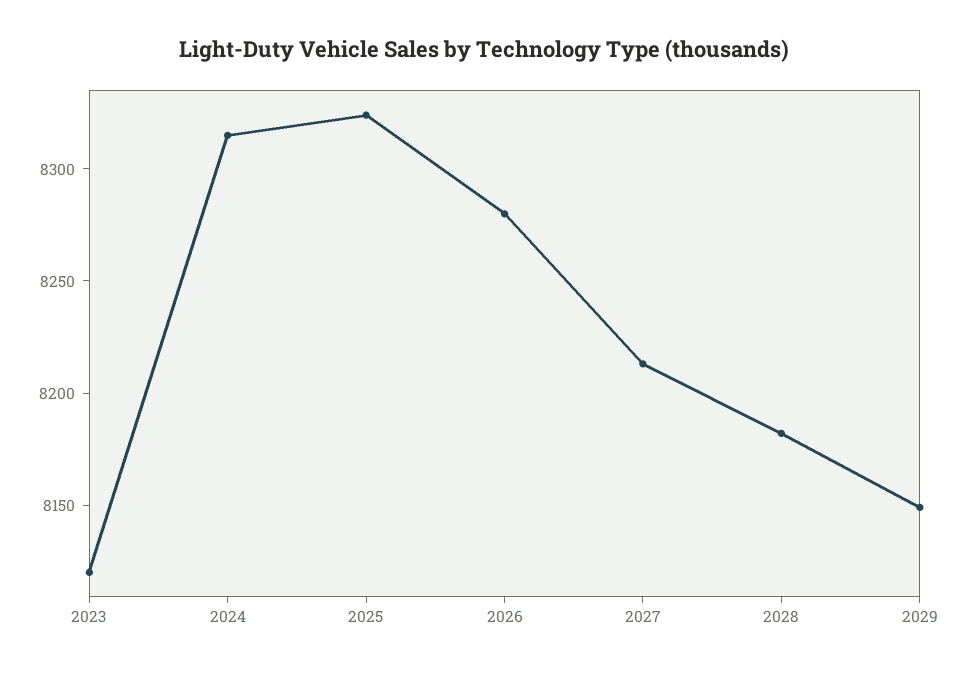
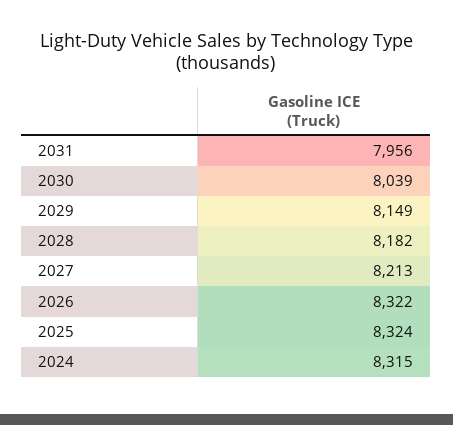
2023: 8120 -> none
2026: 8280 -> 8322
2031: none -> 7956
2030: none -> 8039

